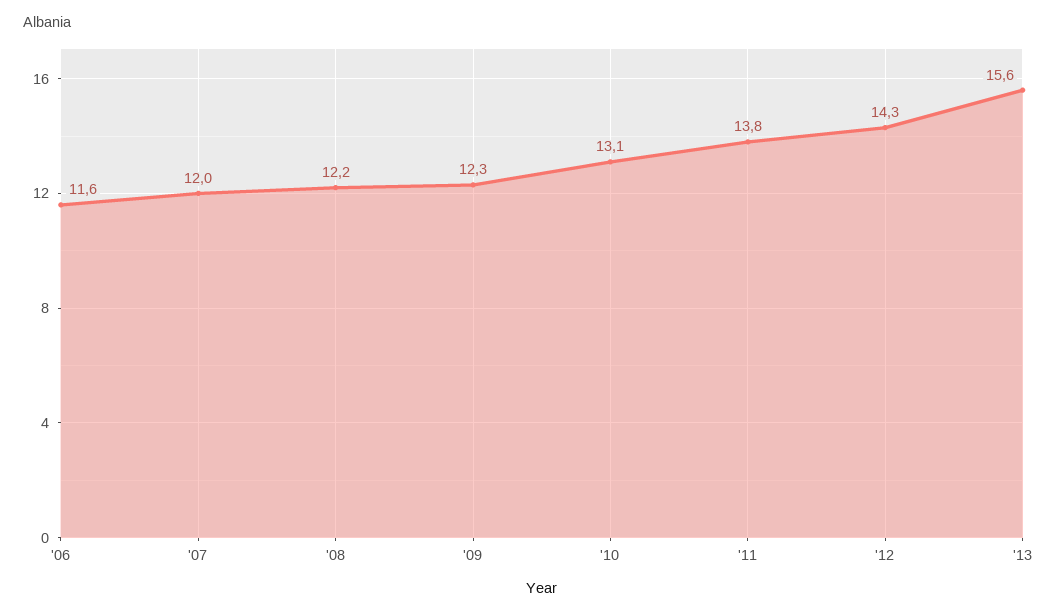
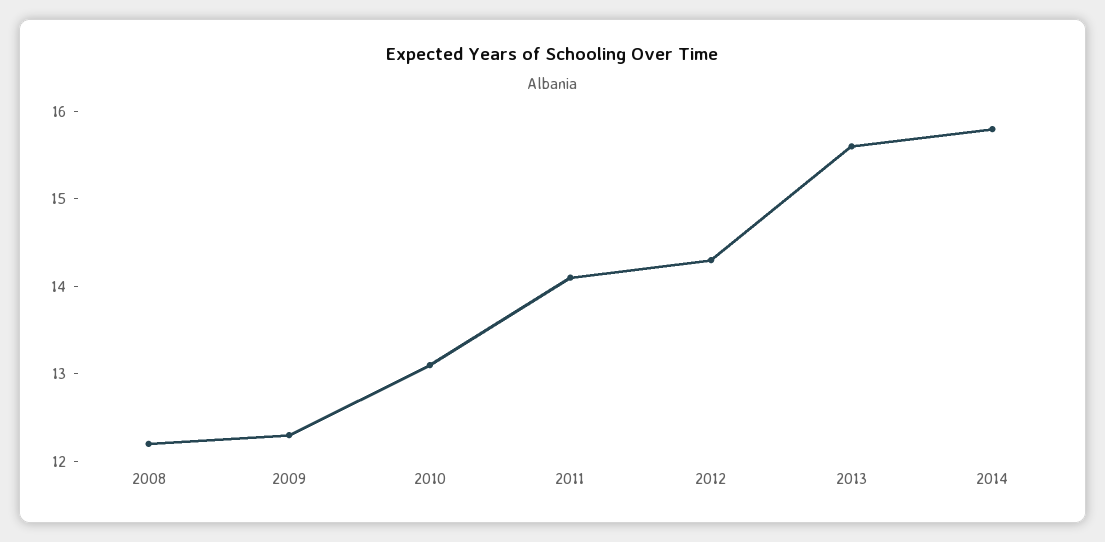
'06: 11.6 -> none
'07: 12 -> none
'11: 13.8 -> 14.1
2014: none -> 15.8

